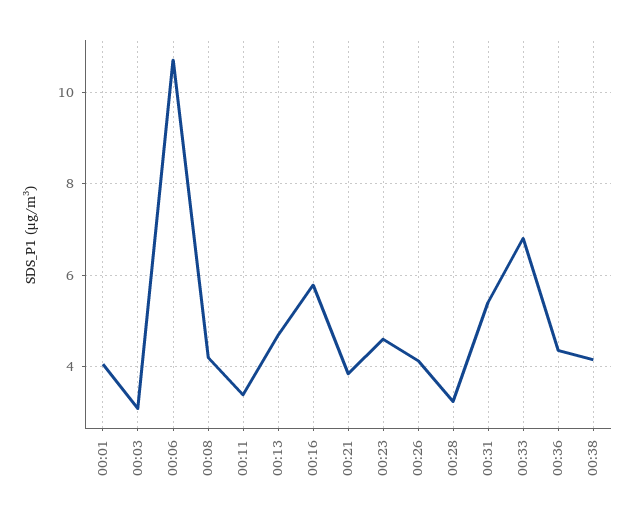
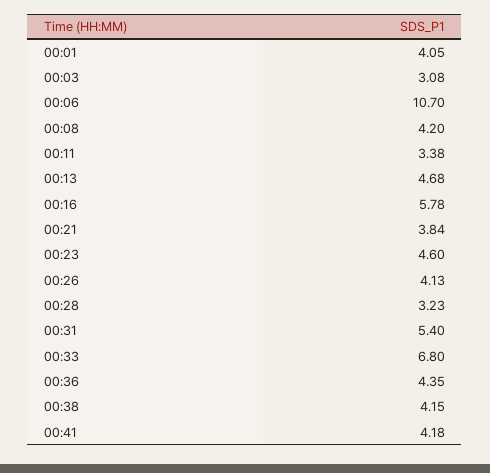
00:41: none -> 4.18

